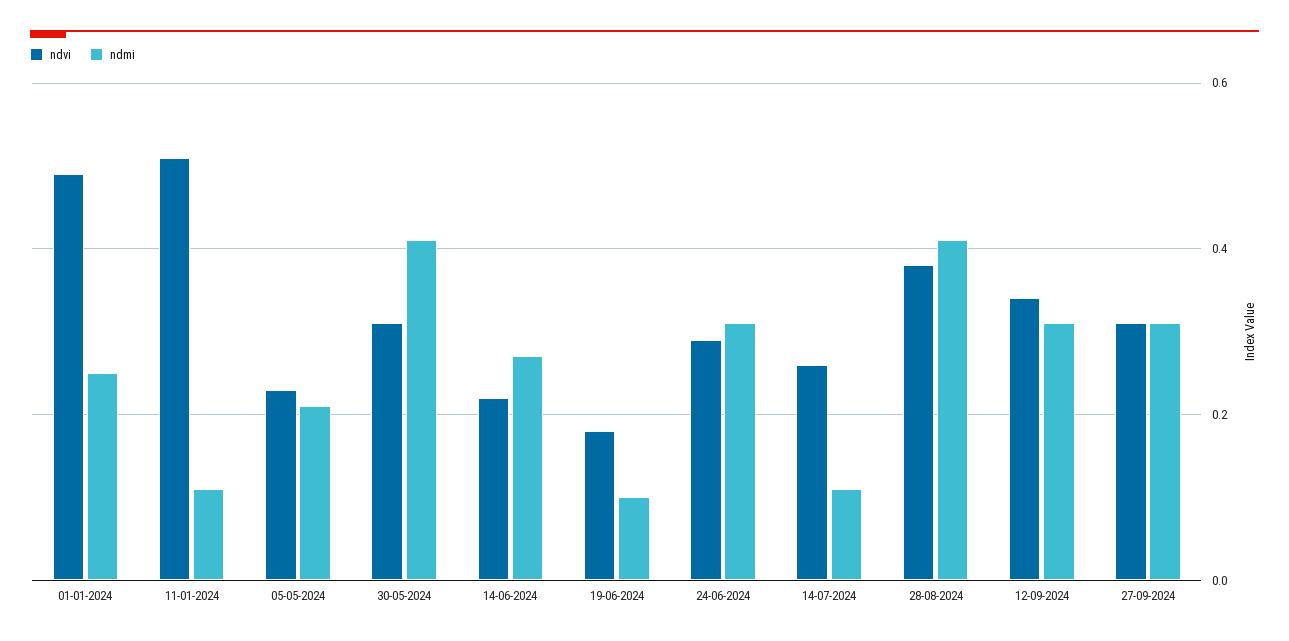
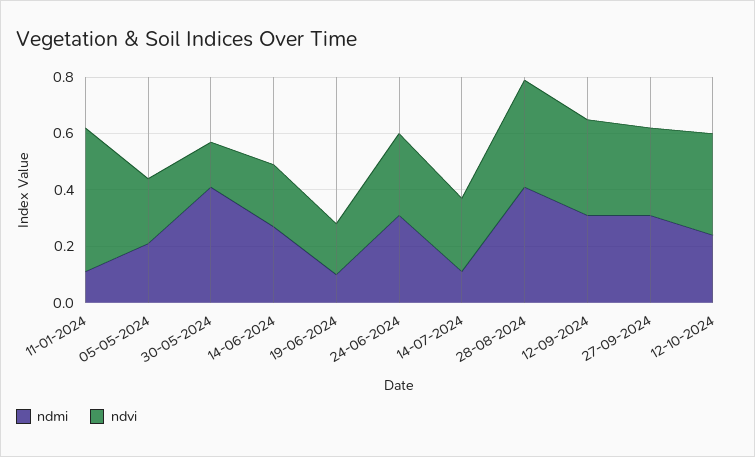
ndvi, 01-01-2024: 0.5 -> none
ndmi, 01-01-2024: 0.25 -> none
ndvi, 30-05-2024: 0.3 -> 0.15
ndmi, 12-10-2024: none -> 0.25
ndvi, 12-10-2024: none -> 0.35

